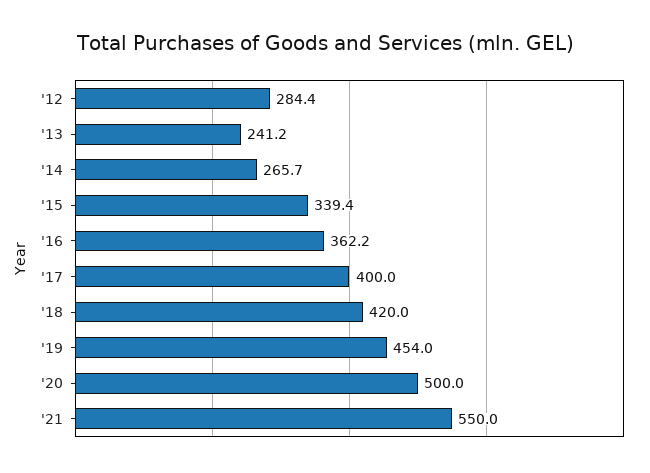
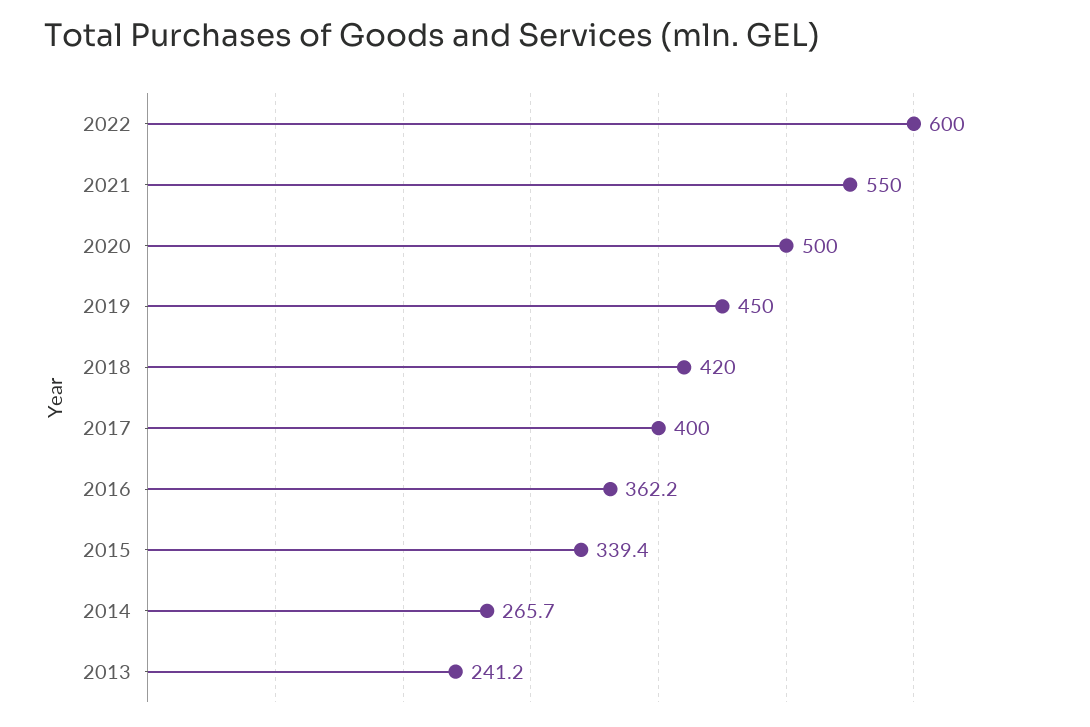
'12: 284.4 -> none
'19: 454 -> 450
2022: none -> 600

